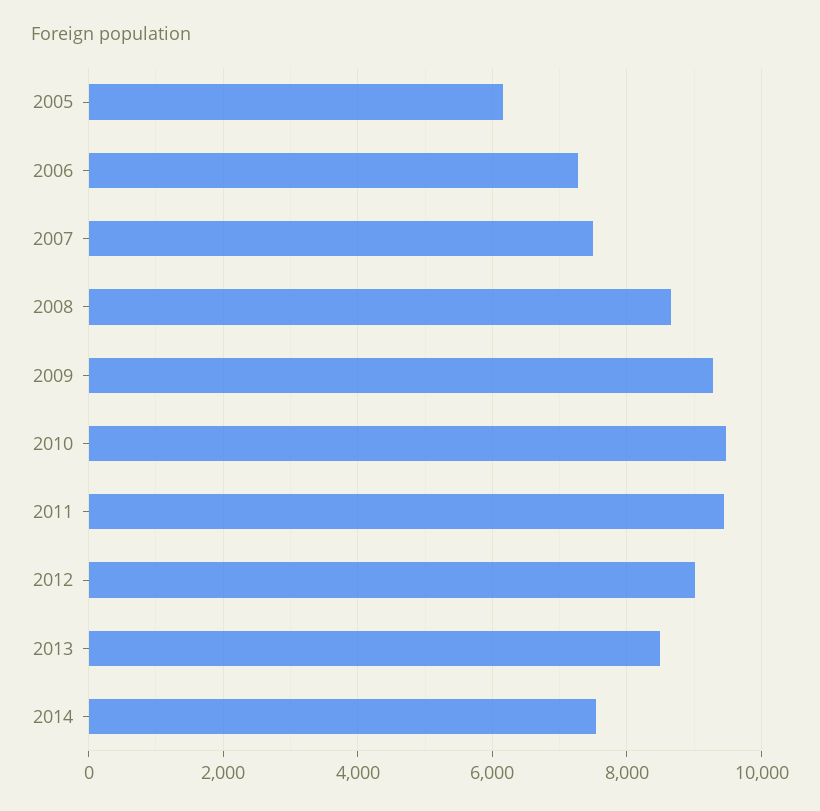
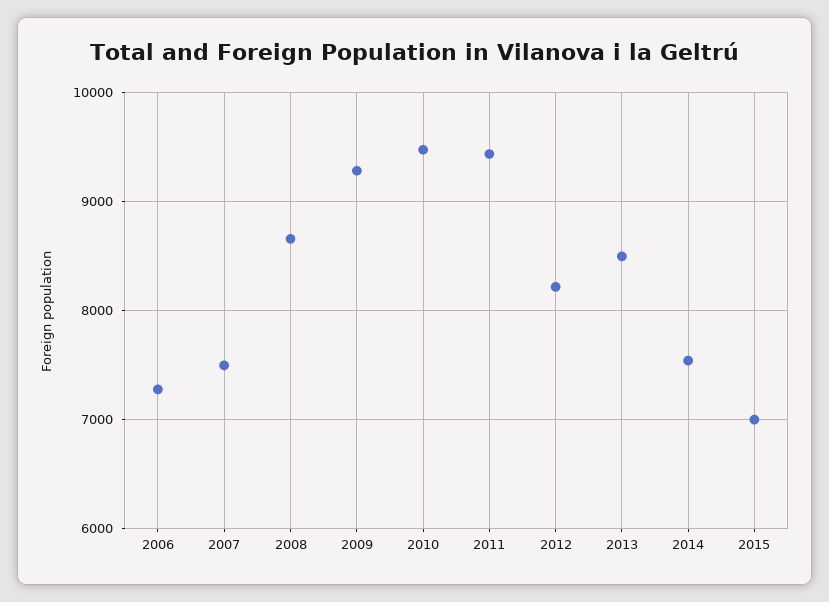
2005: 6200 -> none
2012: 9000 -> 8200
2015: none -> 7000

